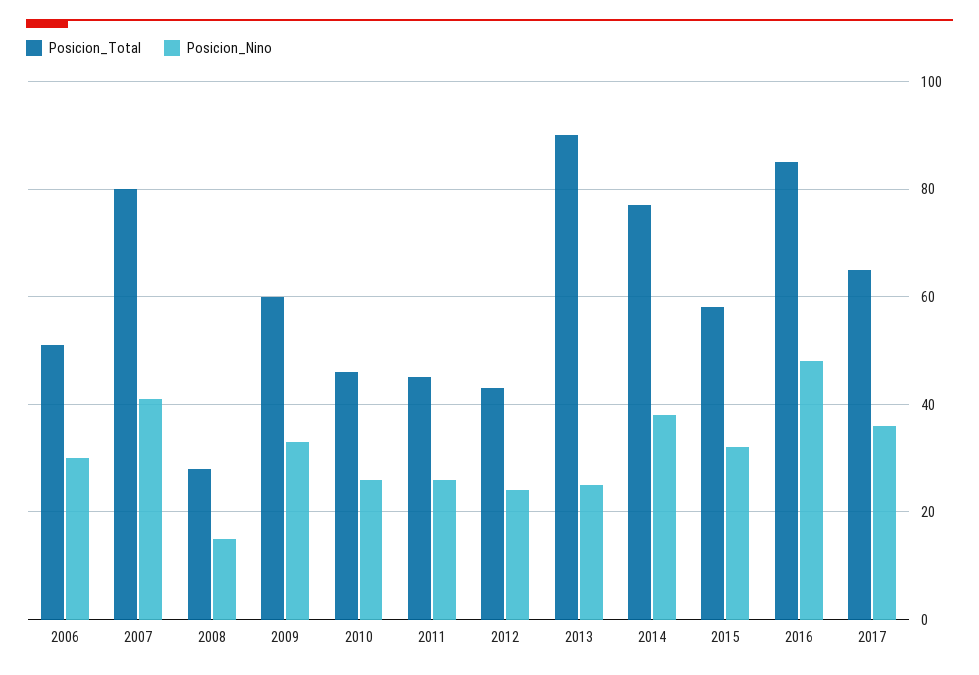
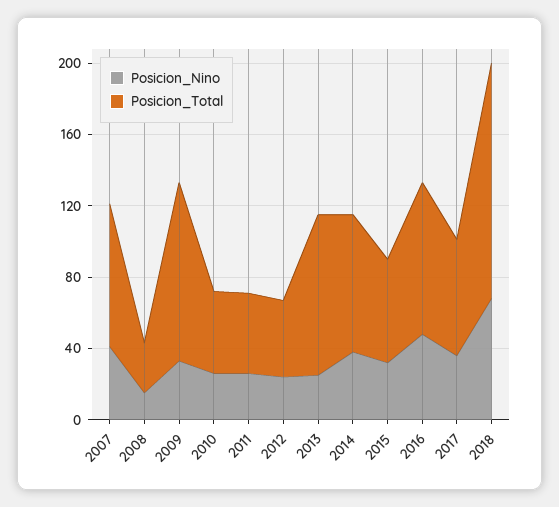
Posicion_Total, 2006: 50 -> none
Posicion_Nino, 2006: 30 -> none
Posicion_Total, 2009: 60 -> 100
Posicion_Nino, 2018: none -> 70
Posicion_Total, 2018: none -> 130

